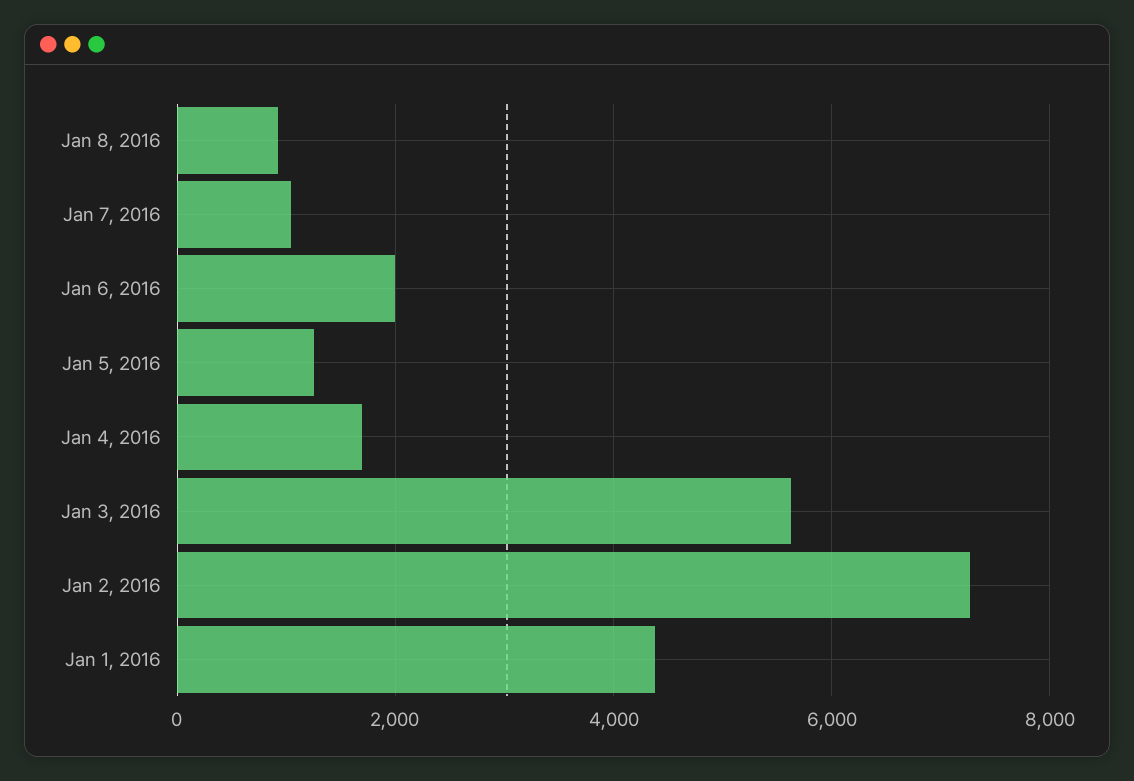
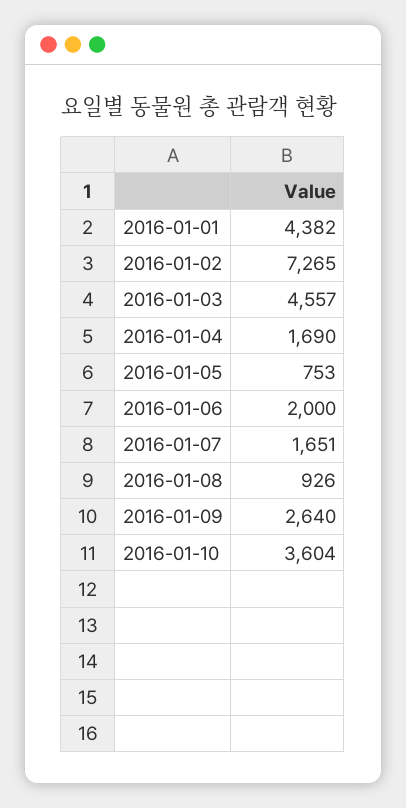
Jan 7, 2016: 1000 -> 1651
Jan 5, 2016: 1200 -> 753
Jan 3, 2016: 5600 -> 4557
2016-01-09: none -> 2640
2016-01-10: none -> 3604

